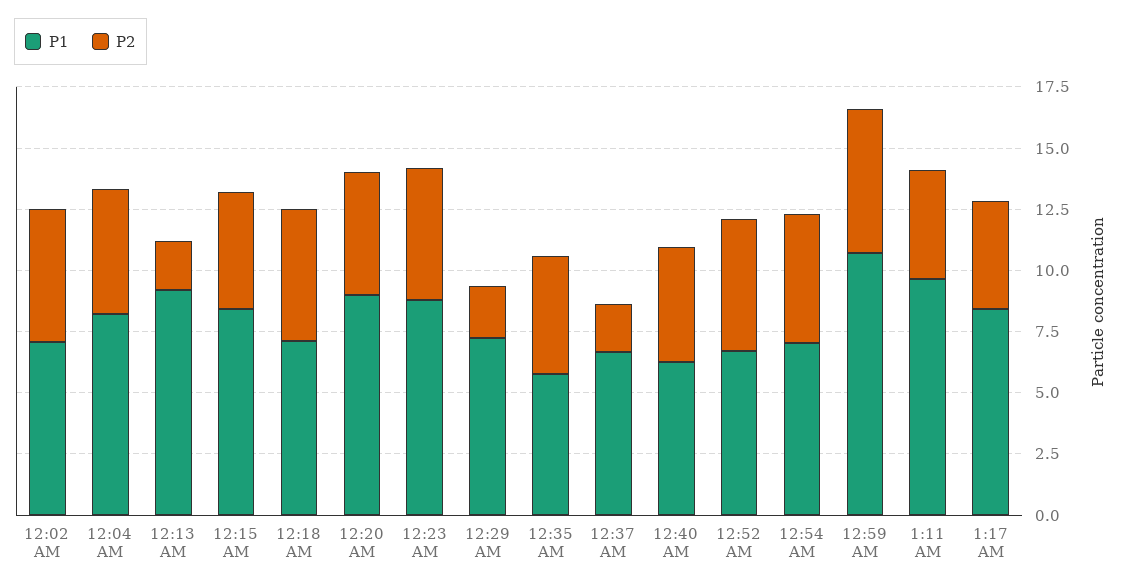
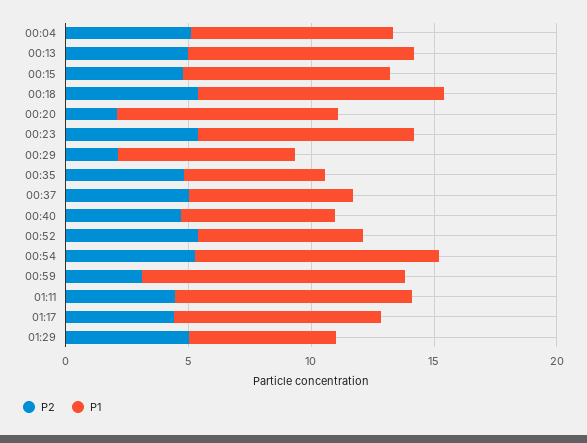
P1, 12:02 AM: 7 -> none
P2, 12:02 AM: 5.5 -> none
P2, 12:13 AM: 2 -> 5
P1, 12:18 AM: 7 -> 10
P2, 12:20 AM: 5 -> 2
P2, 12:37 AM: 2 -> 5
P1, 12:54 AM: 7 -> 10
P2, 12:59 AM: 6 -> 3
P2, 01:29: none -> 5
P1, 01:29: none -> 6

